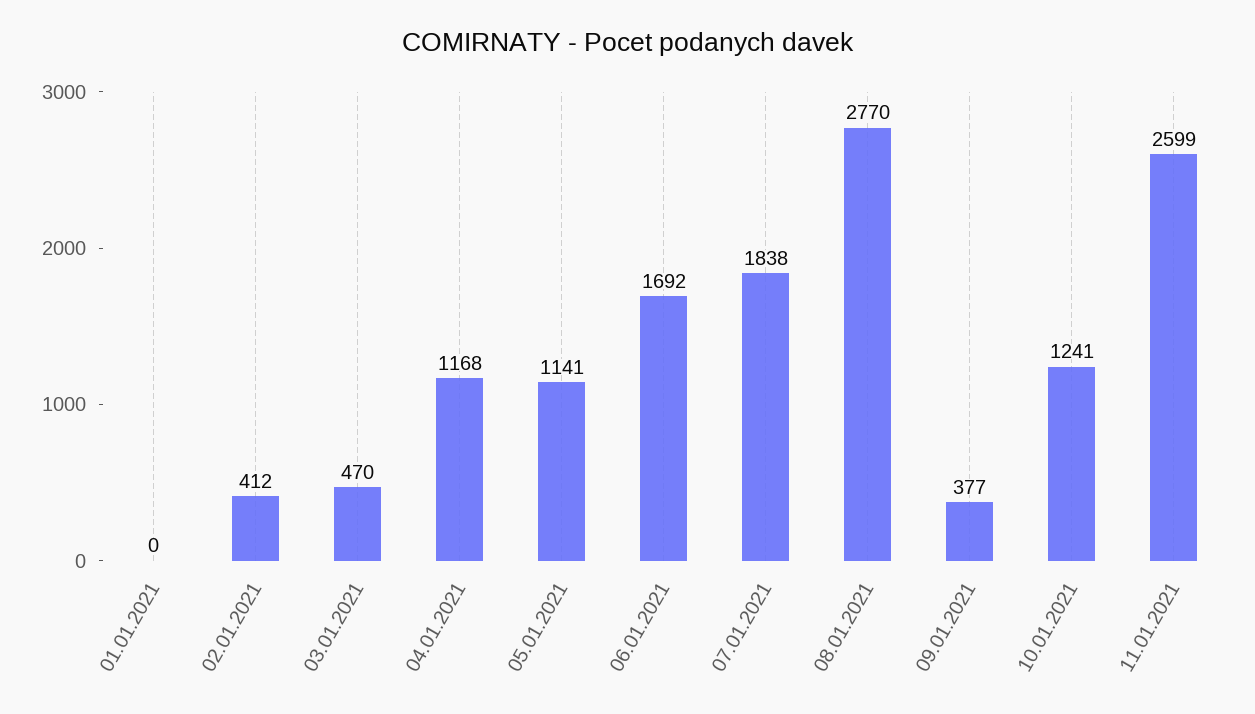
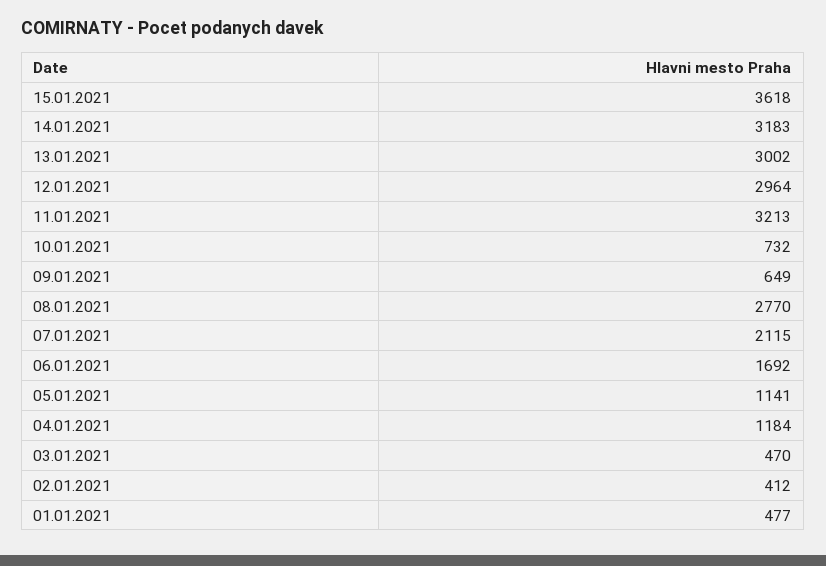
01.01.2021: 0 -> 477
04.01.2021: 1168 -> 1184
07.01.2021: 1838 -> 2115
09.01.2021: 377 -> 649
10.01.2021: 1241 -> 732
11.01.2021: 2599 -> 3213
15.01.2021: none -> 3618
14.01.2021: none -> 3183
13.01.2021: none -> 3002
12.01.2021: none -> 2964

